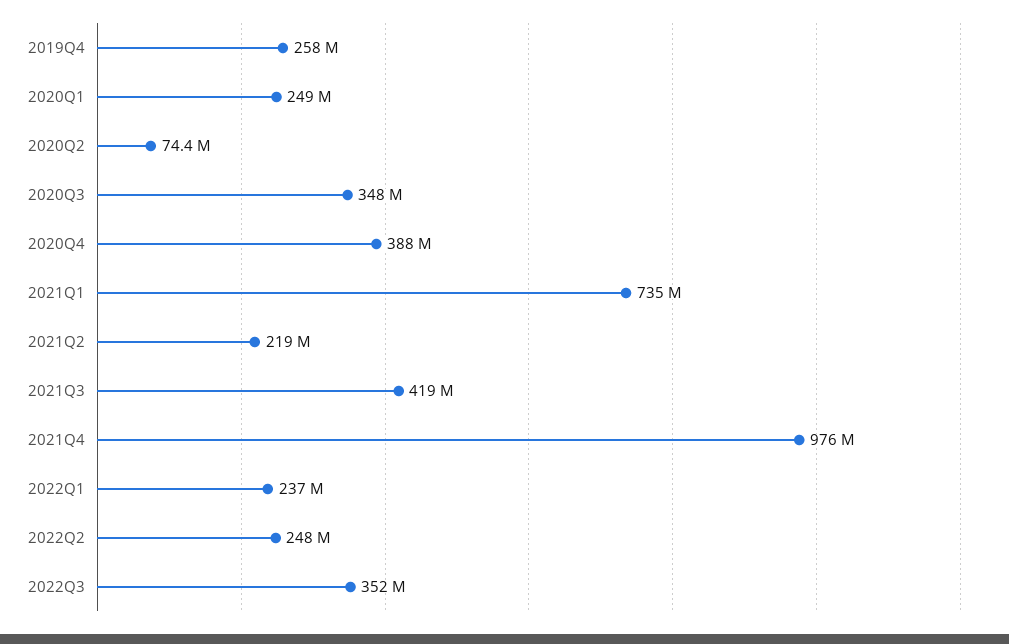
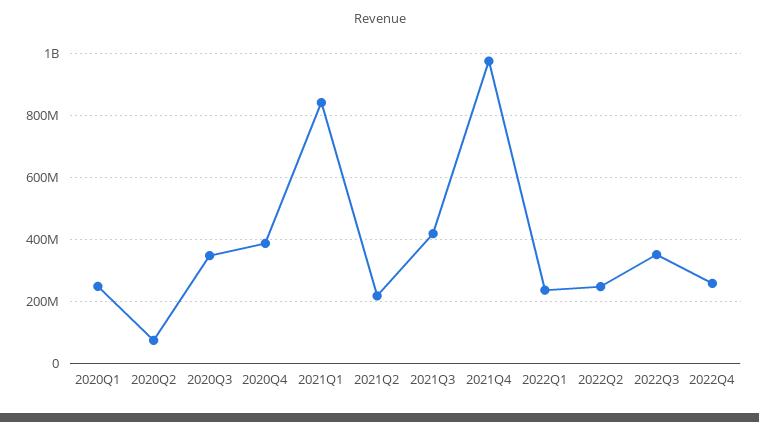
2019Q4: 258000000 -> none
2021Q1: 735000000 -> 840000000
2022Q4: none -> 260000000

